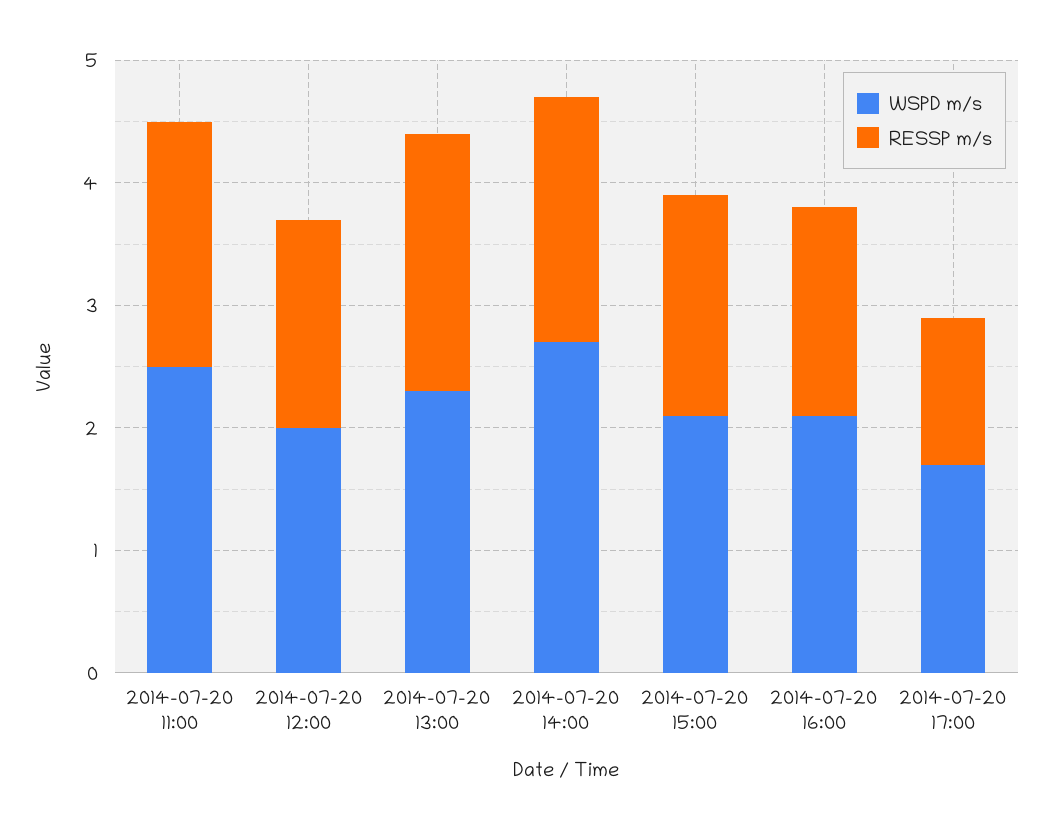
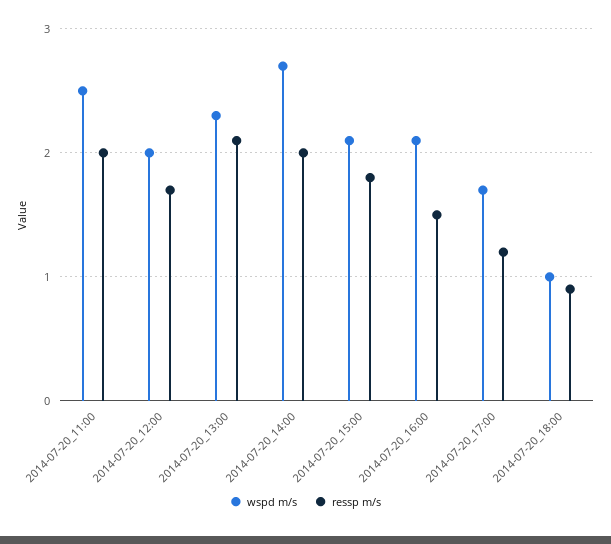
RESSP m/s, 2014-07-20 16:00: 1.7 -> 1.5
WSPD m/s, 2014-07-20_18:00: none -> 1
RESSP m/s, 2014-07-20_18:00: none -> 0.9

